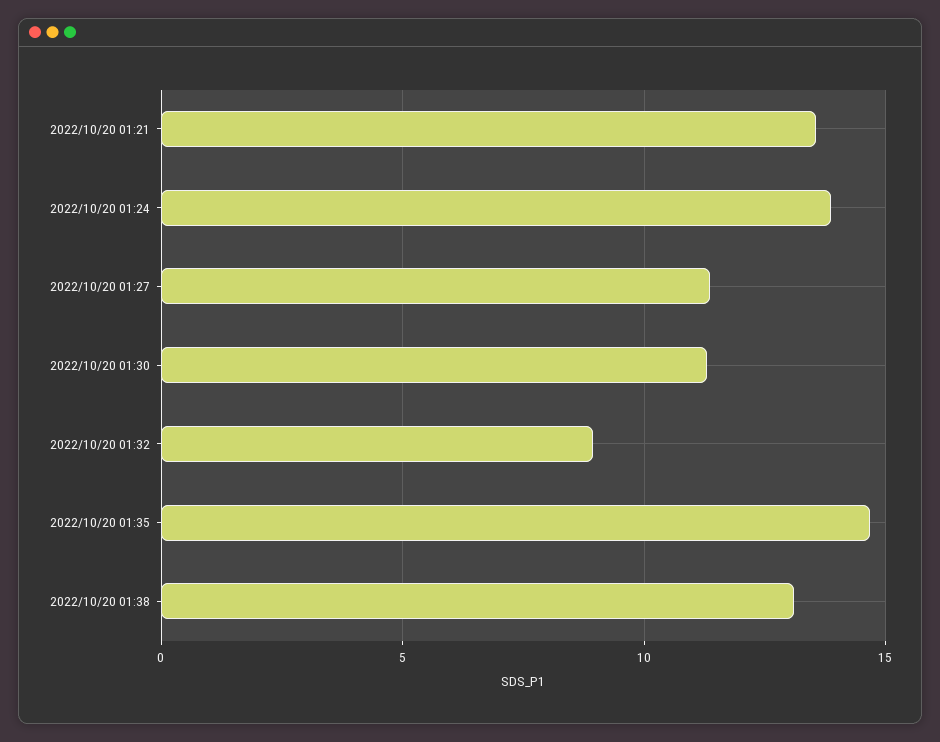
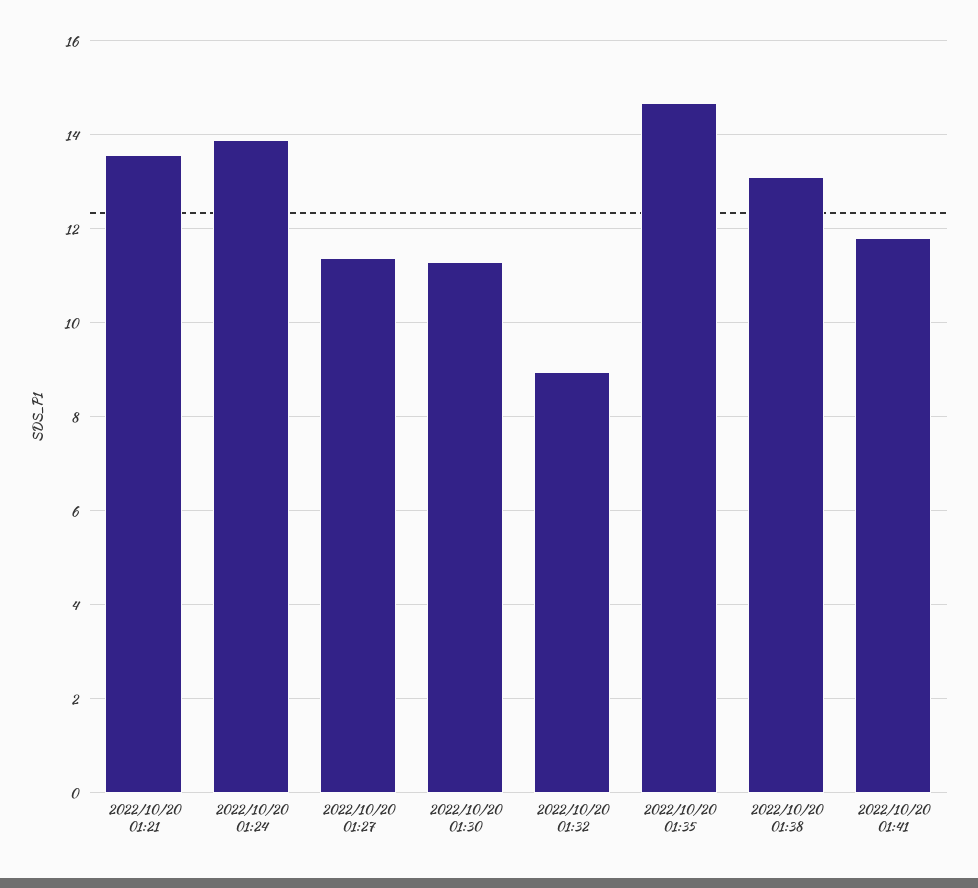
2022/10/20 01:41: none -> 11.8

